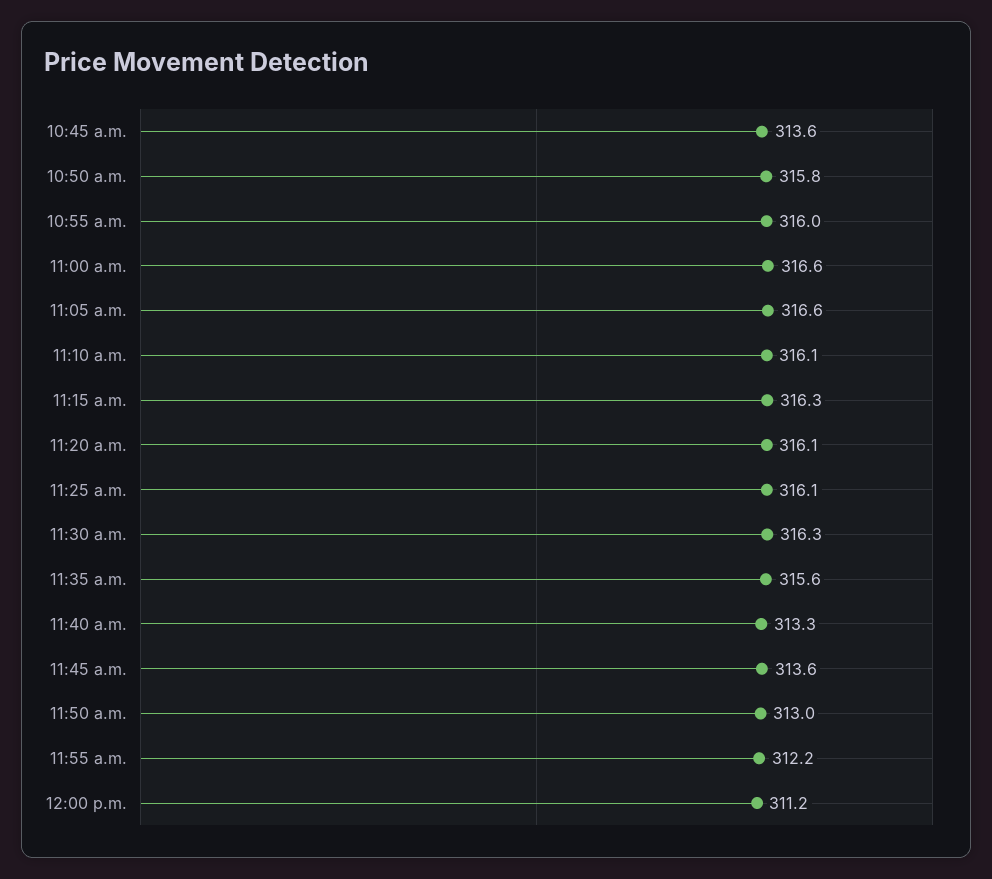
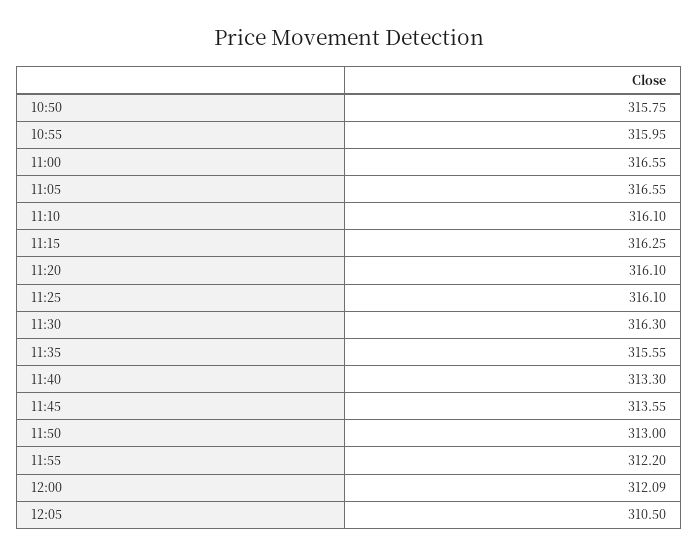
10:45 a.m.: 313.6 -> none
12:00 p.m.: 311.2 -> 312.09
12:05: none -> 310.5

